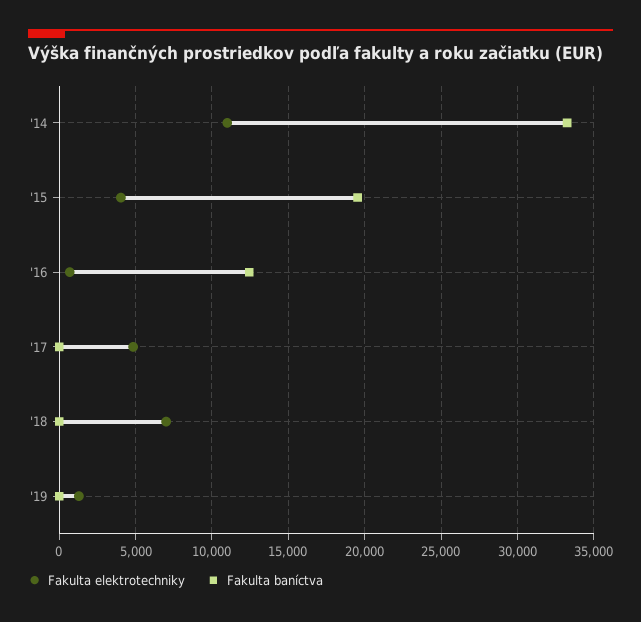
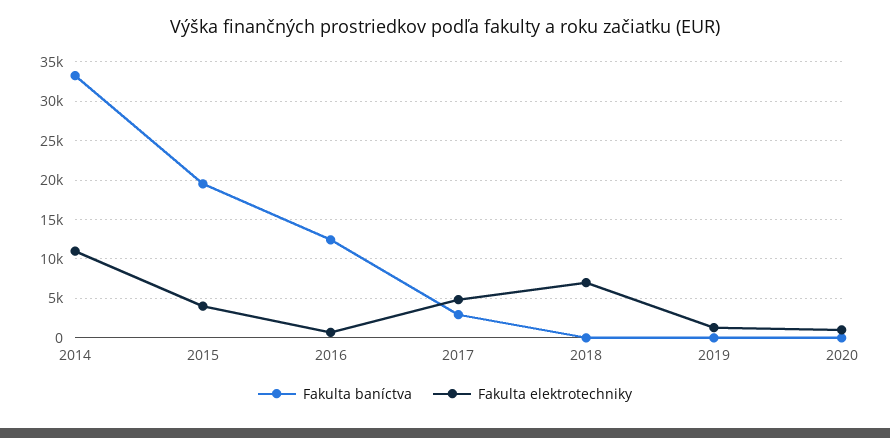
Fakulta baníctva, '17: 0 -> 3000
Fakulta baníctva, 2020: none -> 0
Fakulta elektrotechniky, 2020: none -> 1000

